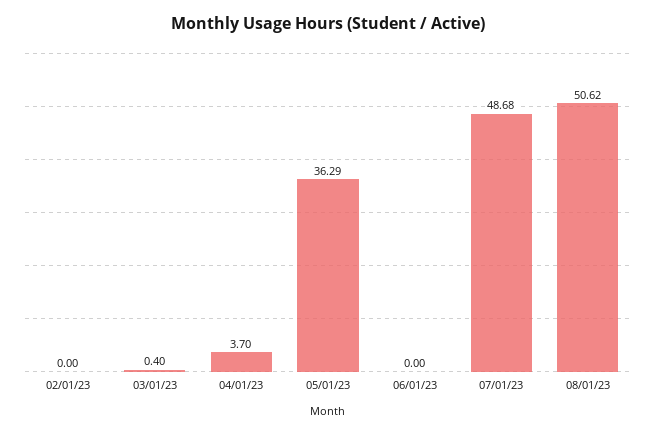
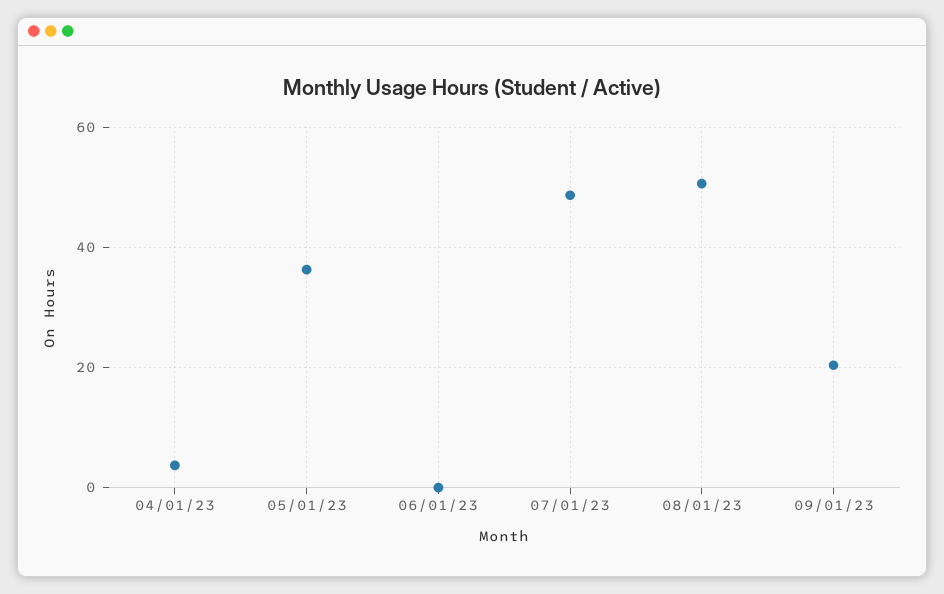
02/01/23: 0 -> none
03/01/23: 0.4 -> none
09/01/23: none -> 20

